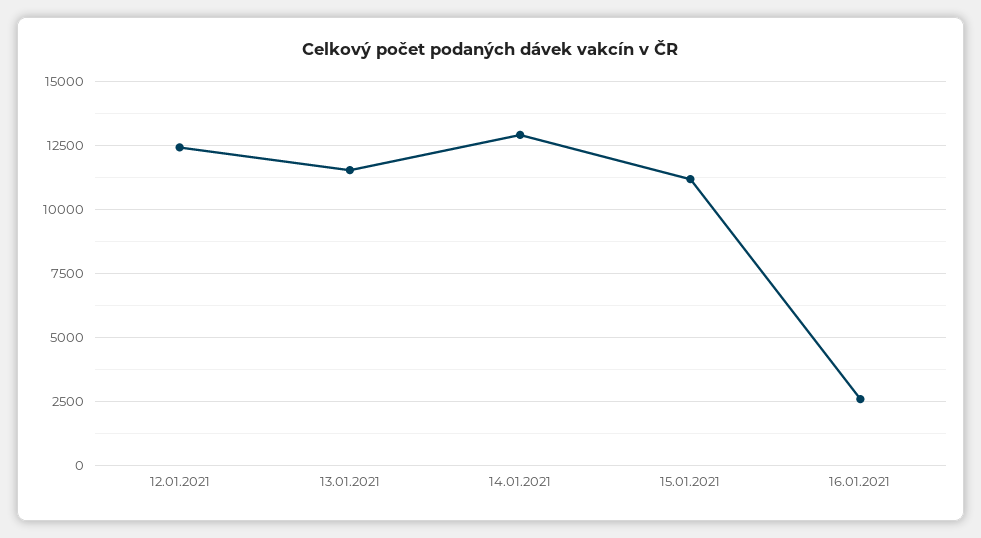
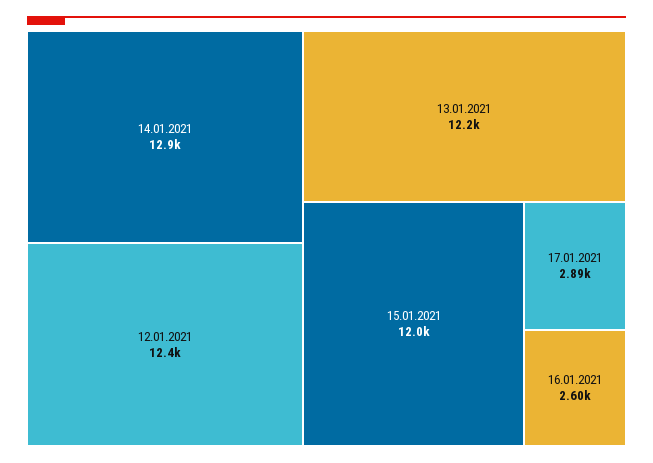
13.01.2021: 11500 -> 12200
15.01.2021: 11250 -> 12000
17.01.2021: none -> 2890

